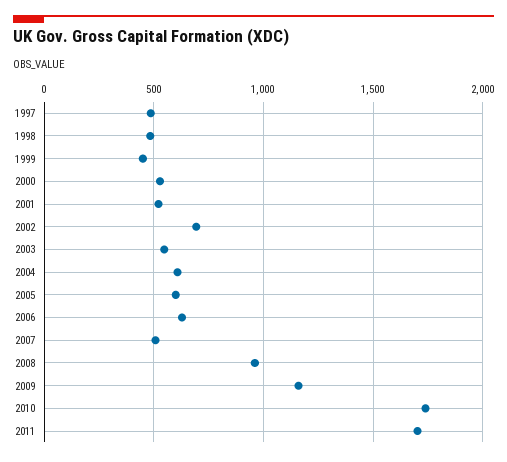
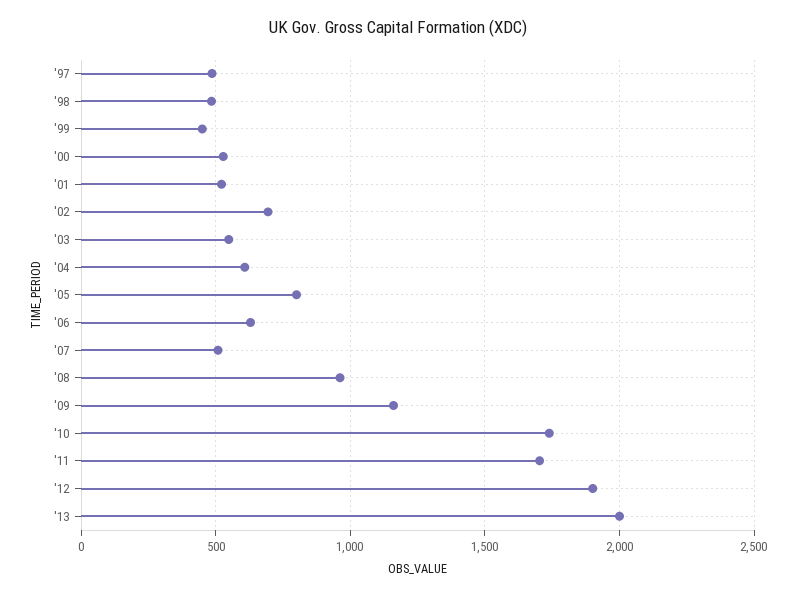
2005: 600 -> 800
'12: none -> 1900
'13: none -> 2000

